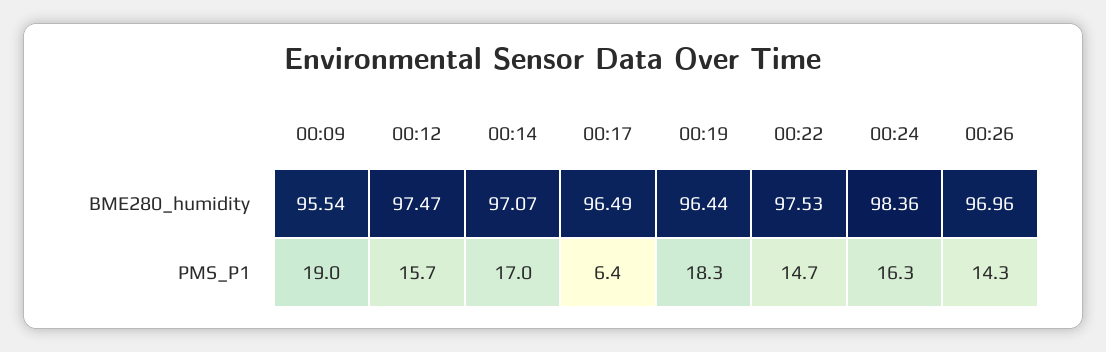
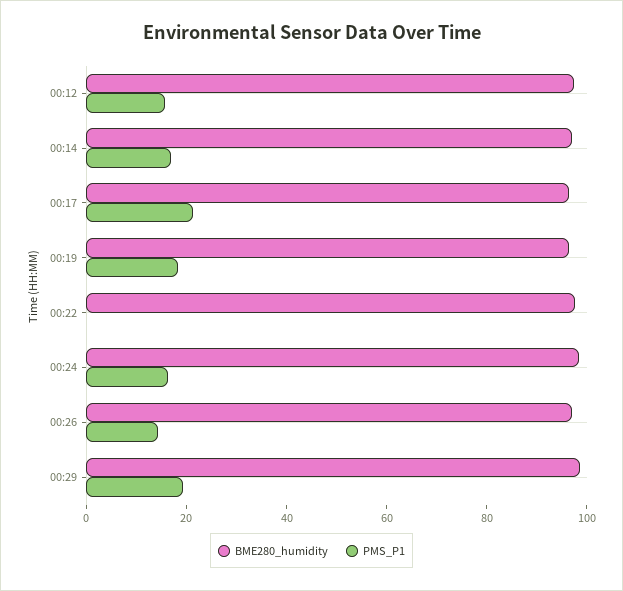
BME280_humidity, 00:09: 95.54 -> none
PMS_P1, 00:09: 19 -> none
PMS_P1, 00:17: 6.4 -> 20
PMS_P1, 00:22: 14.7 -> 0
BME280_humidity, 00:29: none -> 100
PMS_P1, 00:29: none -> 20

